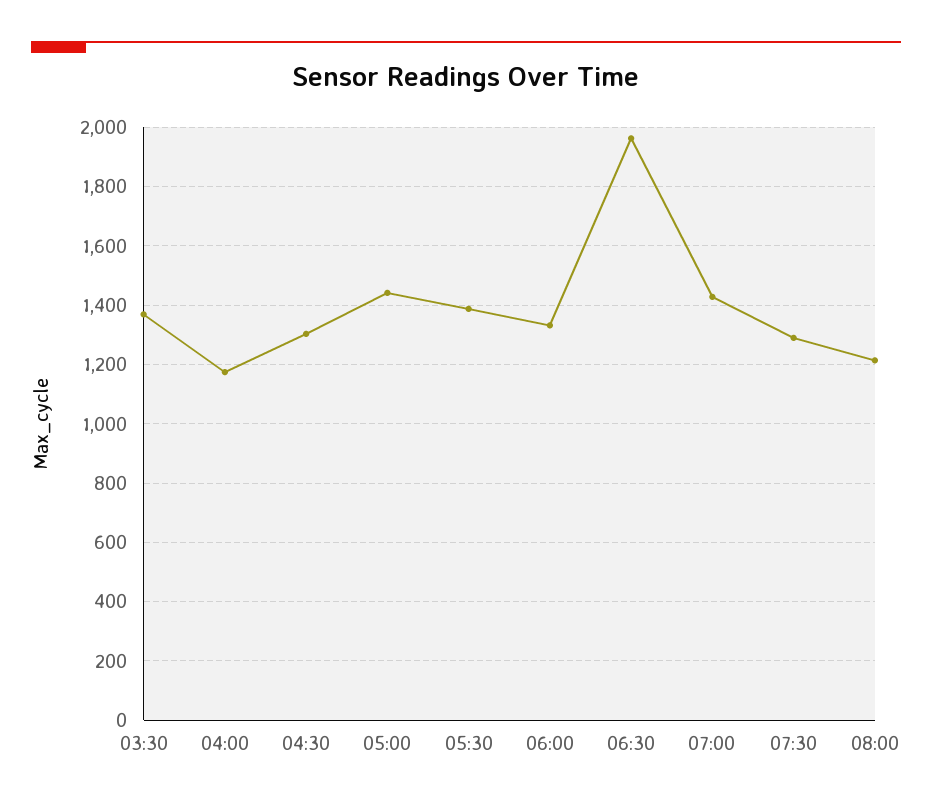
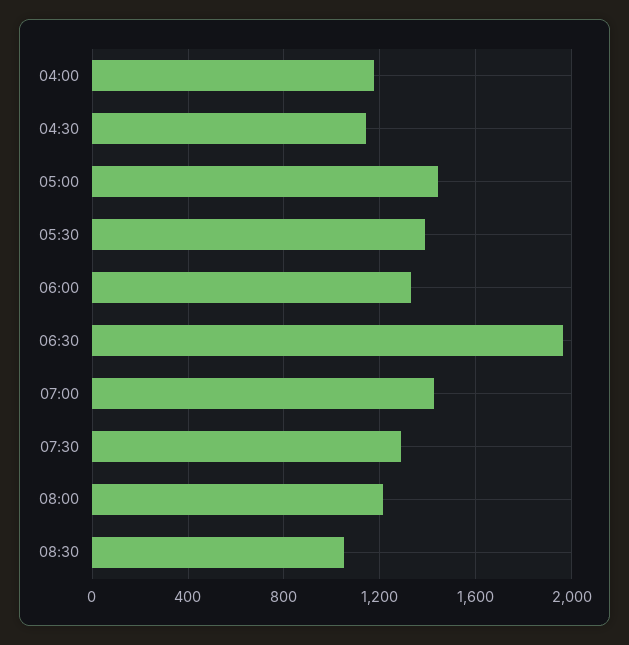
03:30: 1375 -> none
04:30: 1300 -> 1150
08:30: none -> 1050

